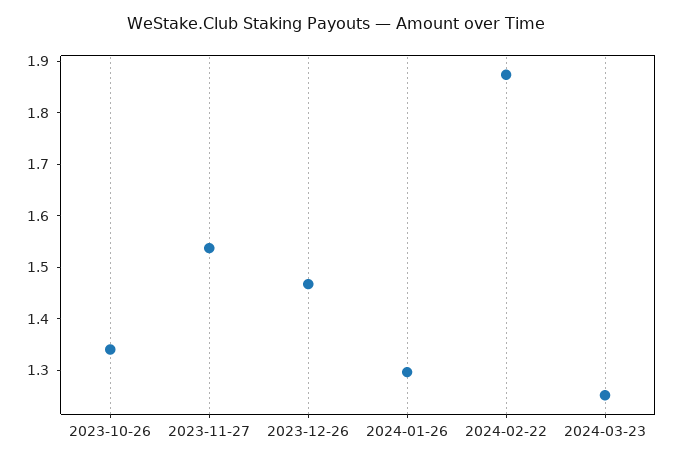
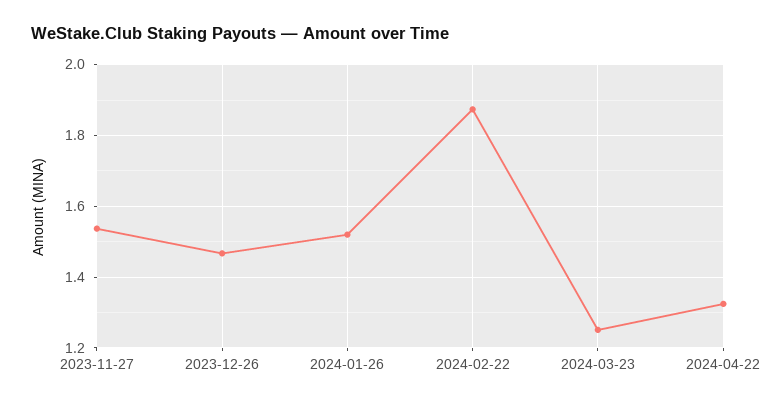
2023-10-26: 1.34 -> none
2024-01-26: 1.3 -> 1.52
2024-04-22: none -> 1.32

